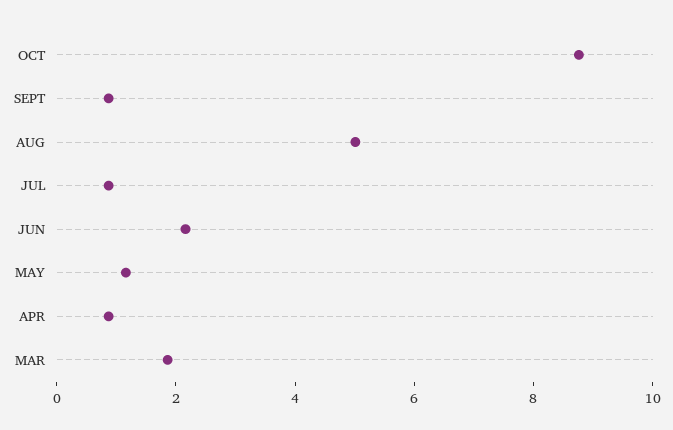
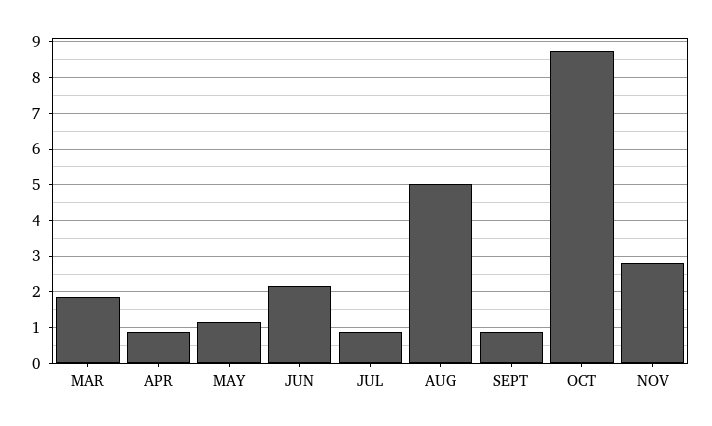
NOV: none -> 2.8

